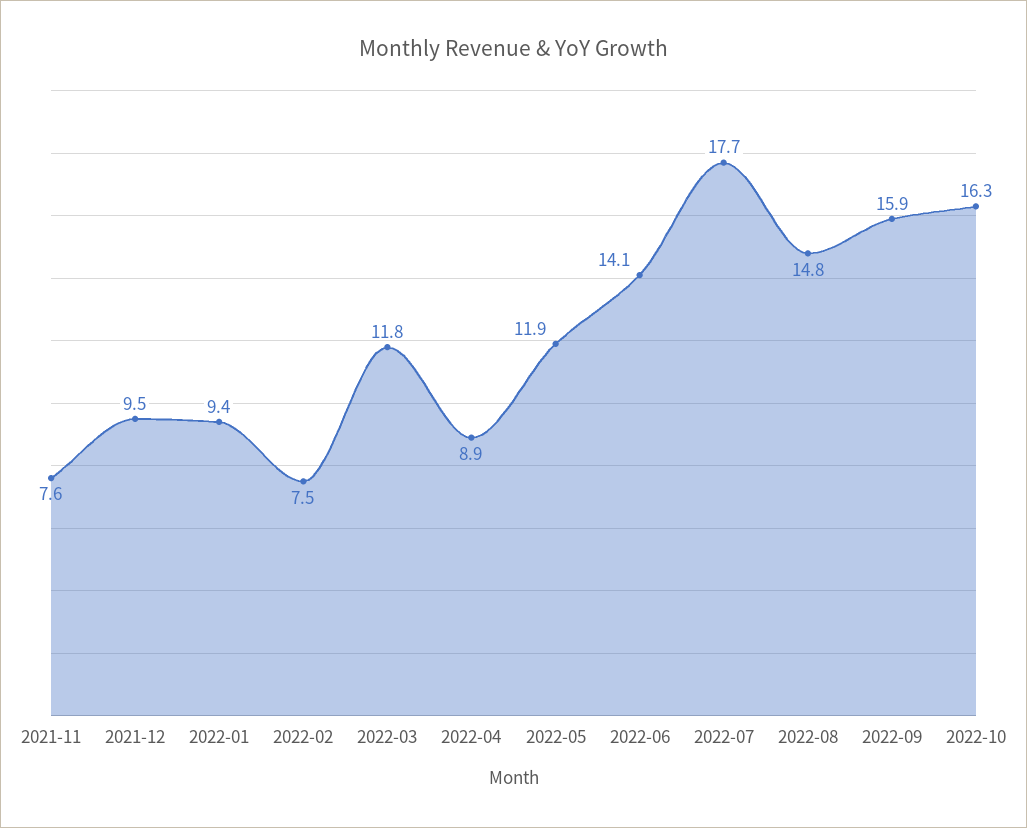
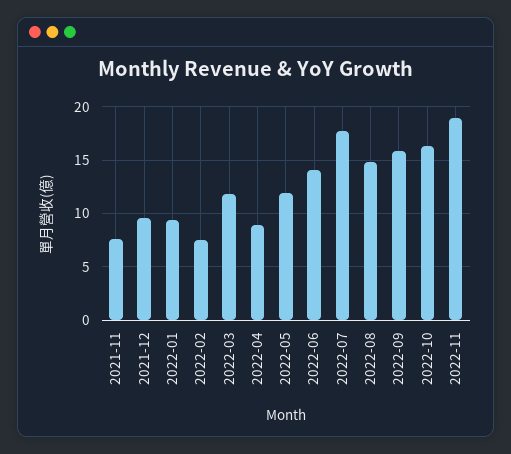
2022-11: none -> 19

